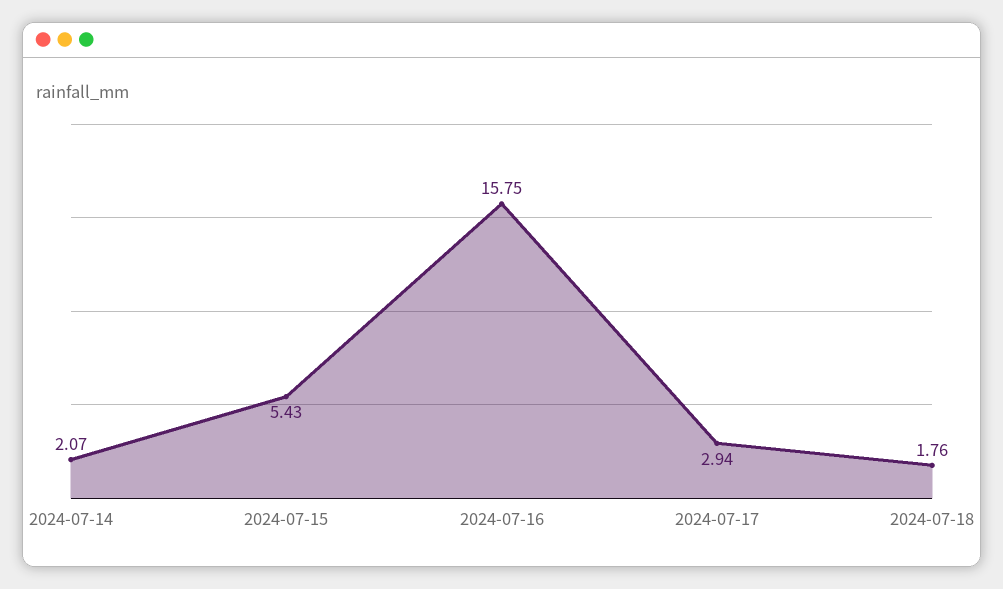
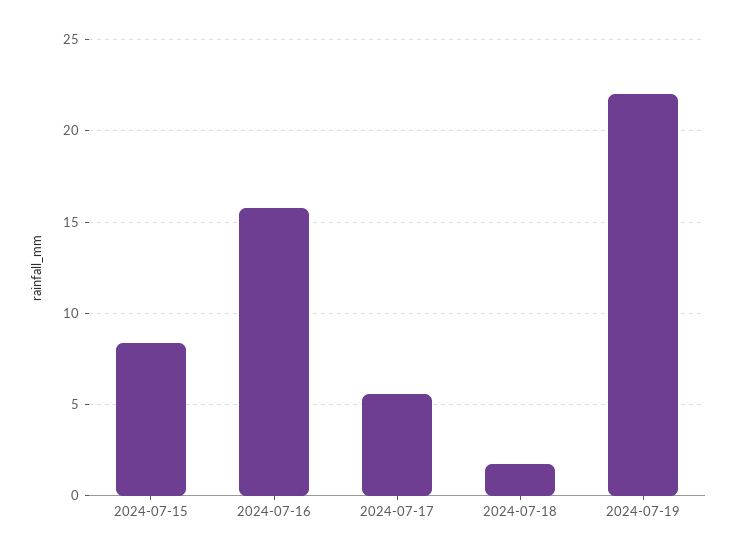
2024-07-14: 2.07 -> none
2024-07-15: 5.43 -> 8.5
2024-07-17: 2.94 -> 5.5
2024-07-19: none -> 22

